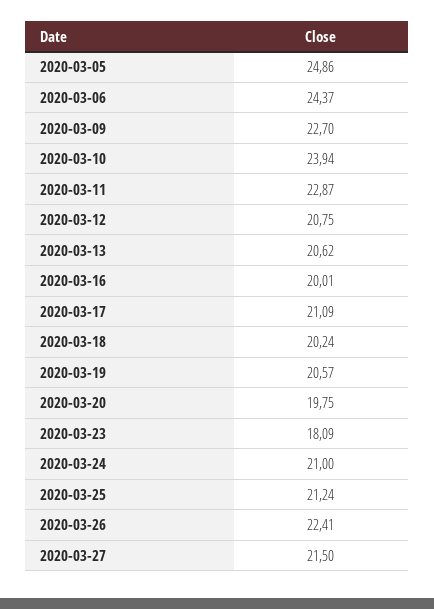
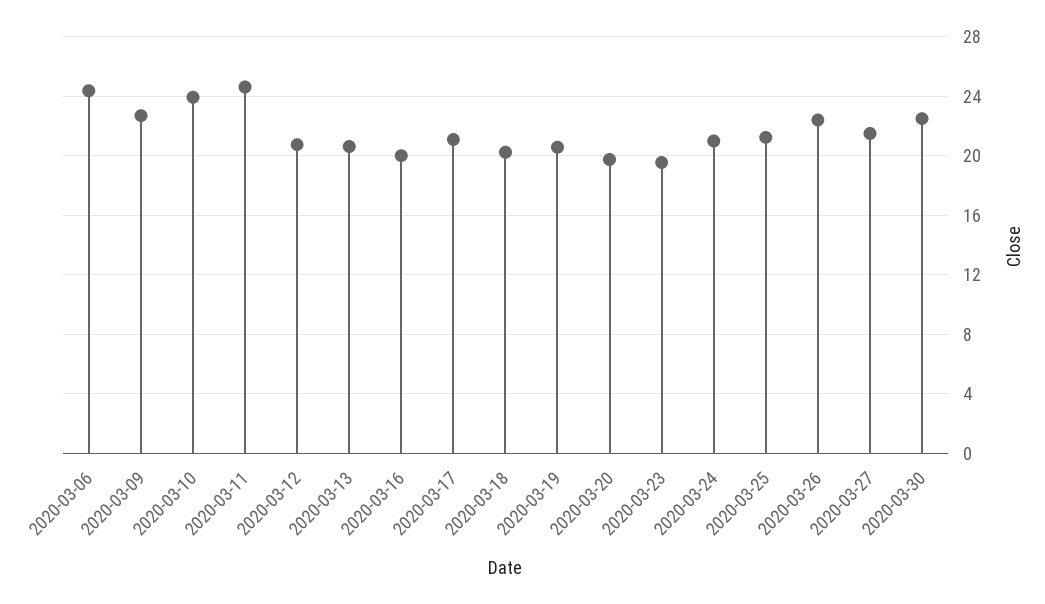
2020-03-05: 24.86 -> none
2020-03-11: 22.87 -> 24.5
2020-03-23: 18.09 -> 19.5
2020-03-30: none -> 22.5

